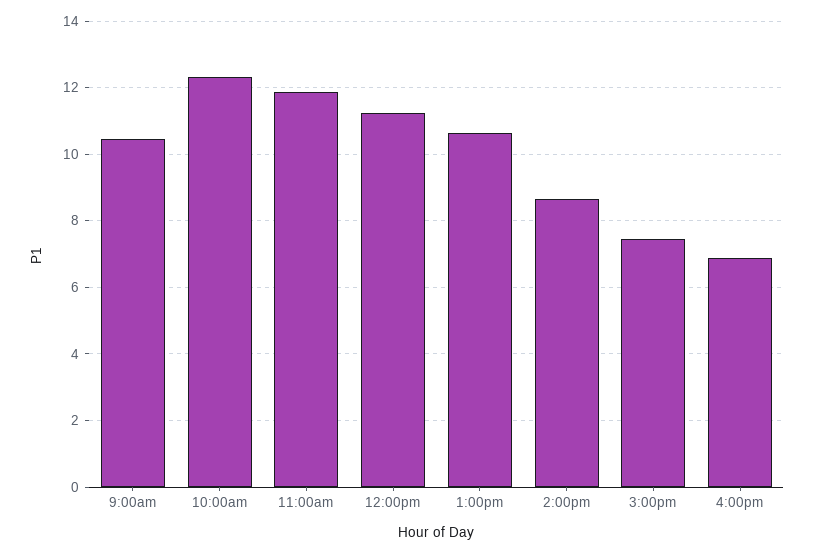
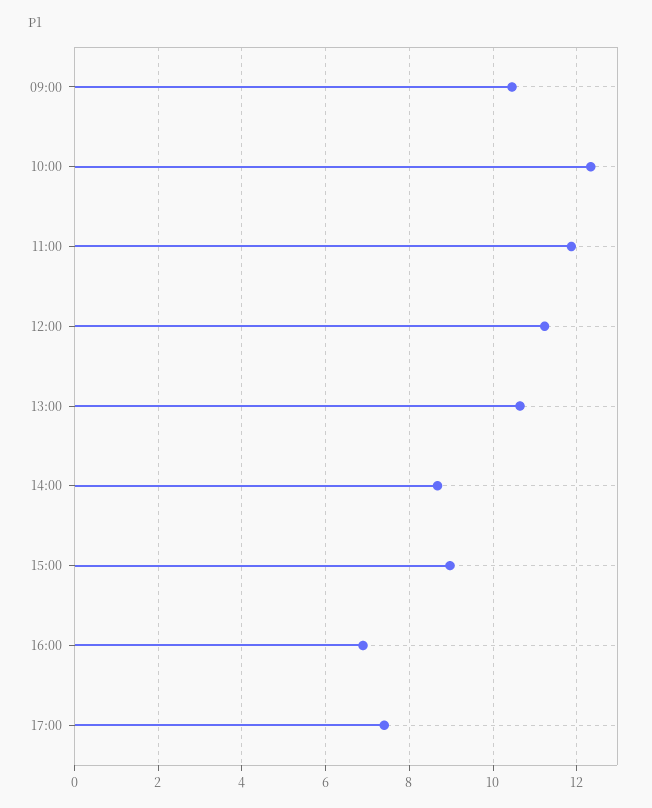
3:00pm: 7.4 -> 9
17:00: none -> 7.4

